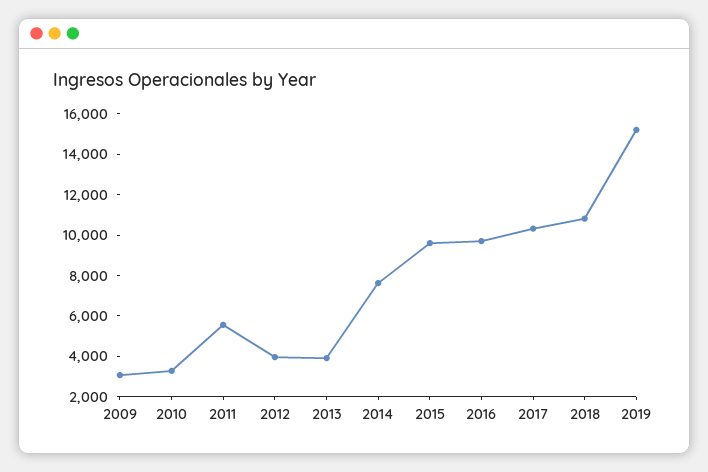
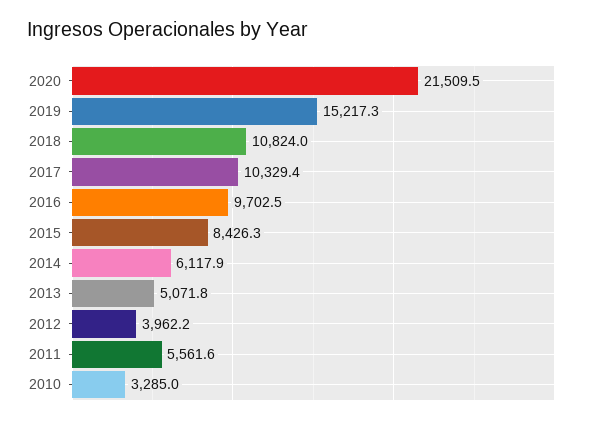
2009: 3000 -> none
2013: 4000 -> 5071.8
2014: 7500 -> 6117.9
2015: 9500 -> 8426.3
2020: none -> 21509.5

